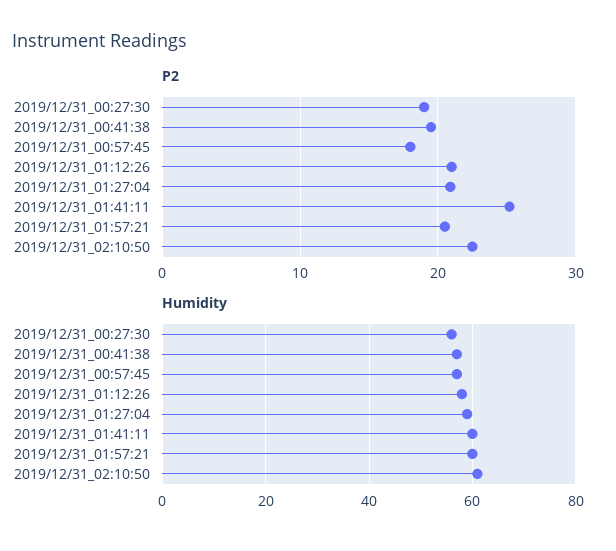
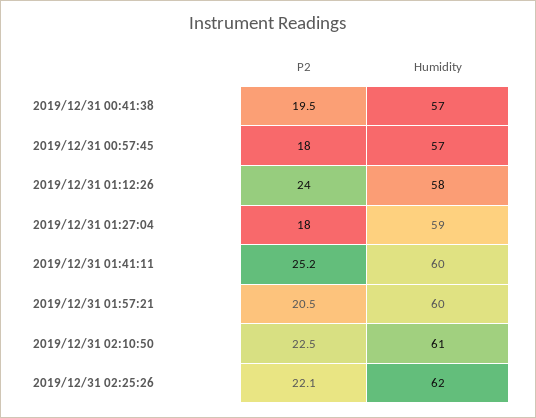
P2, 2019/12/31_00:27:30: 19 -> none
P2, 2019/12/31_01:12:26: 21 -> 24
P2, 2019/12/31_01:27:04: 21 -> 18
Humidity, 2019/12/31_00:27:30: 55 -> none
P2, 2019/12/31 02:25:26: none -> 22.1
Humidity, 2019/12/31 02:25:26: none -> 62

